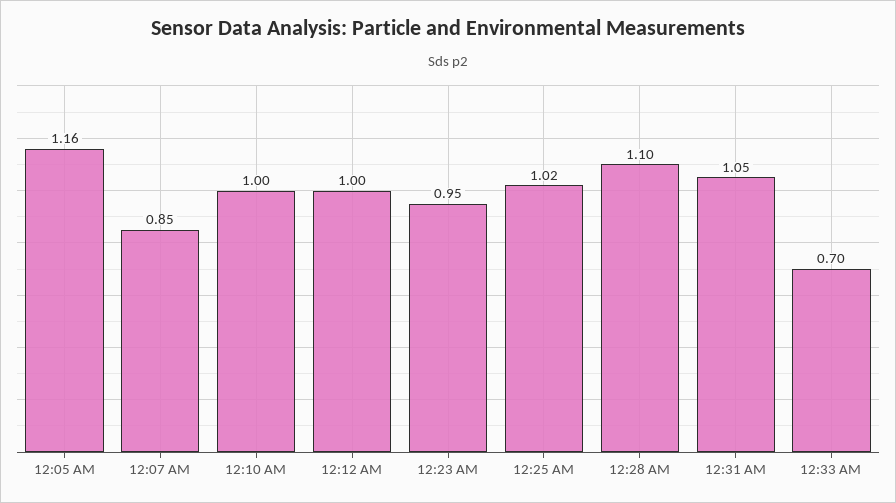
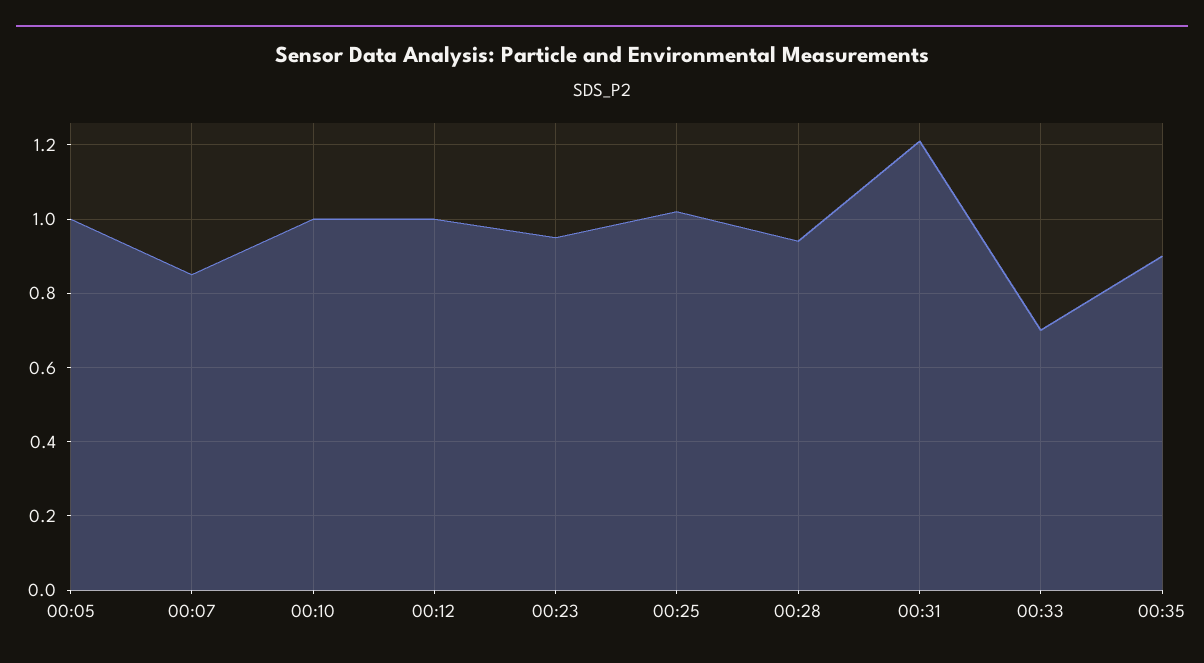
12:05 AM: 1.16 -> 1
12:28 AM: 1.1 -> 0.95
12:31 AM: 1.05 -> 1.2
00:35: none -> 0.9

